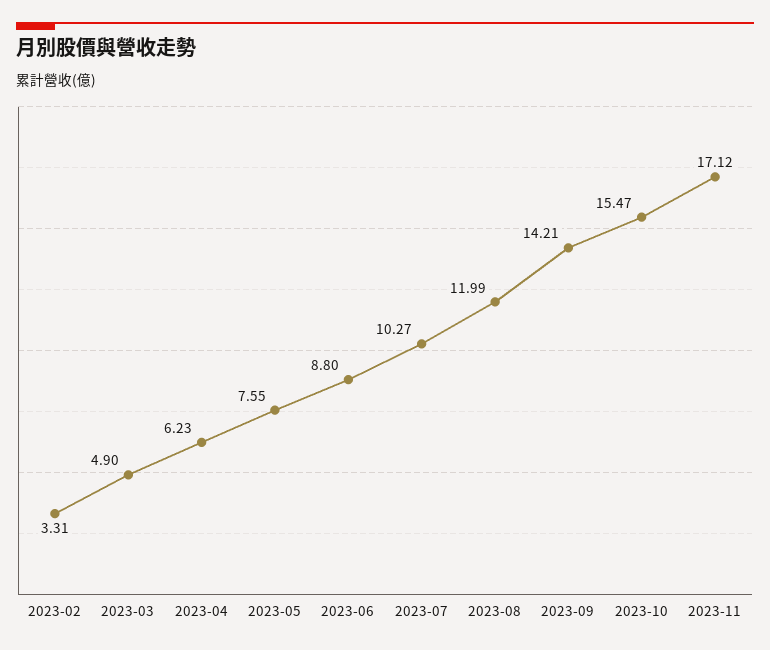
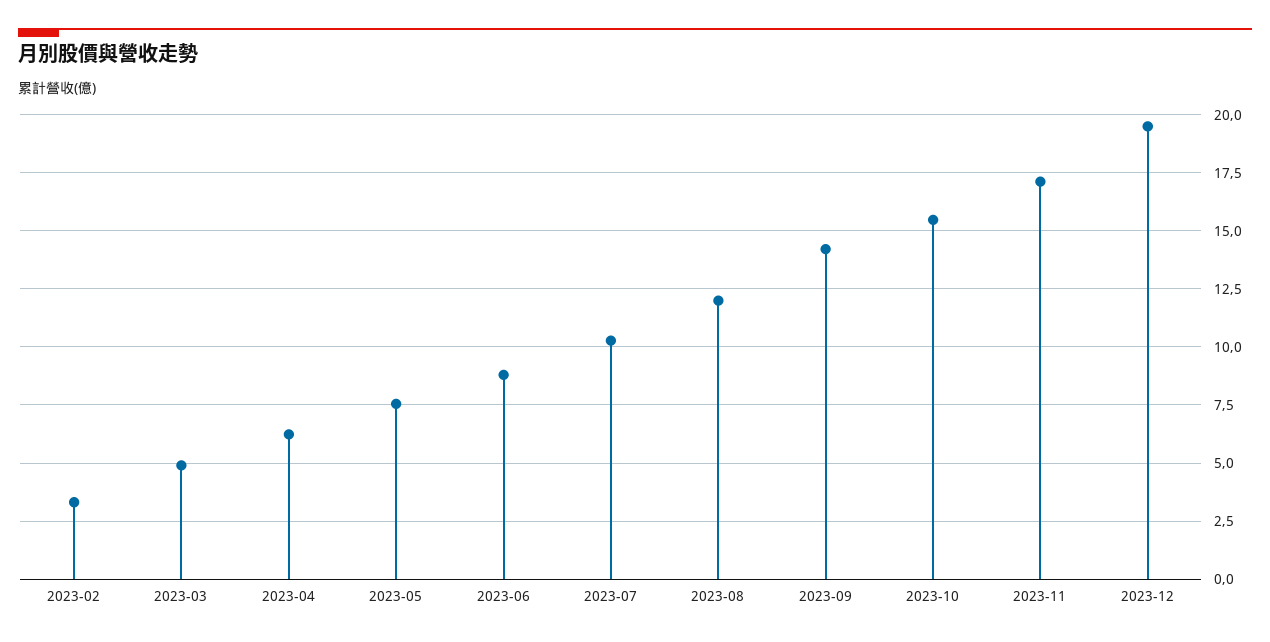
2023-12: none -> 19.5

